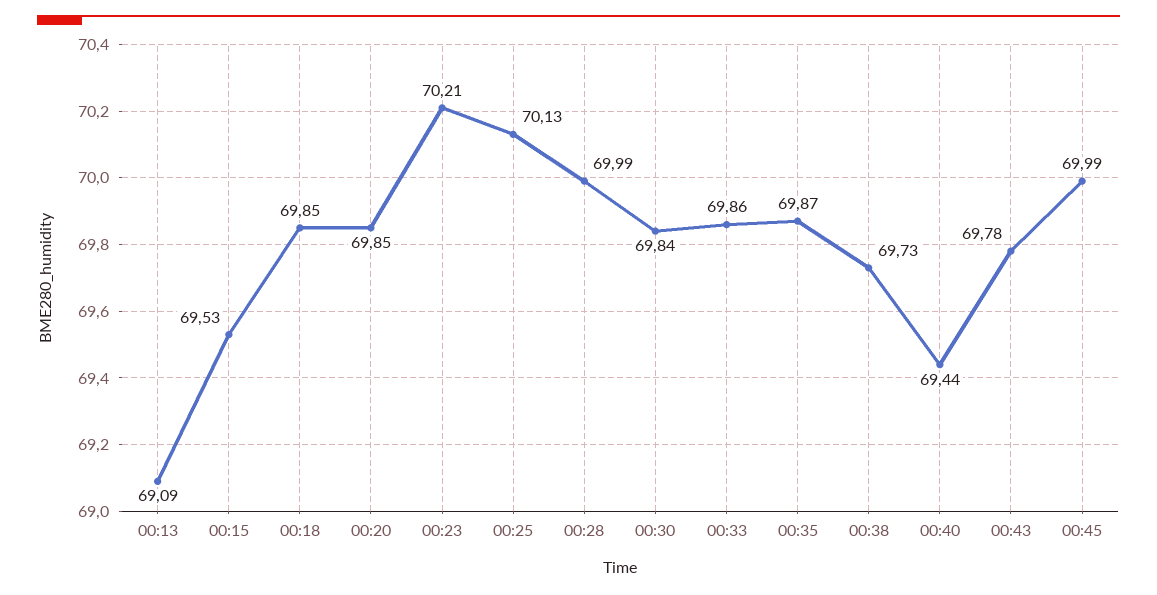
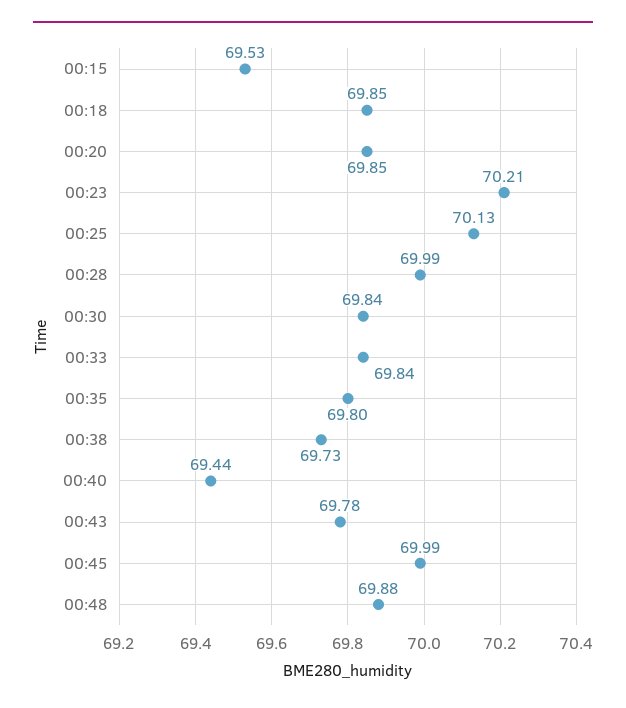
00:13: 69.09 -> none
00:33: 69.86 -> 69.84
00:35: 69.87 -> 69.8
00:48: none -> 69.88

